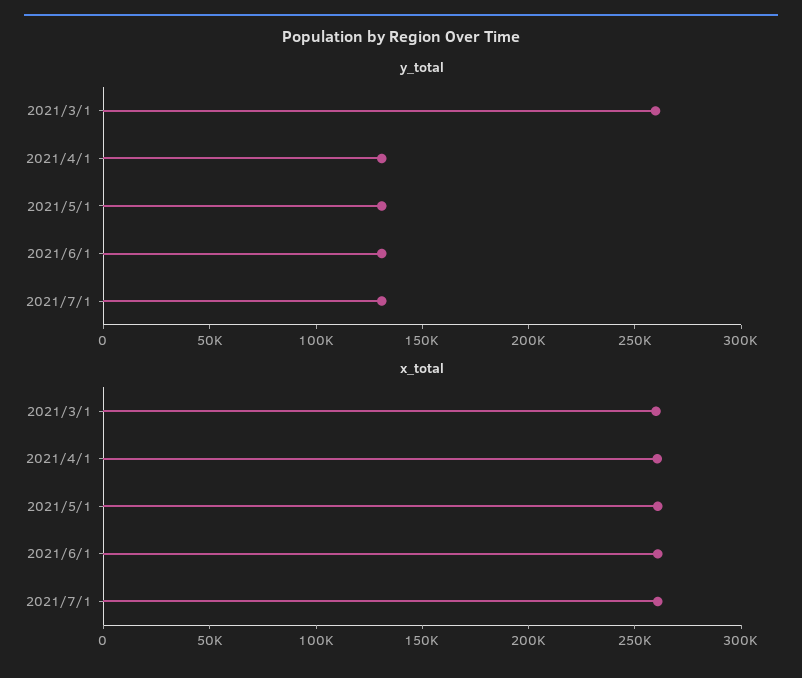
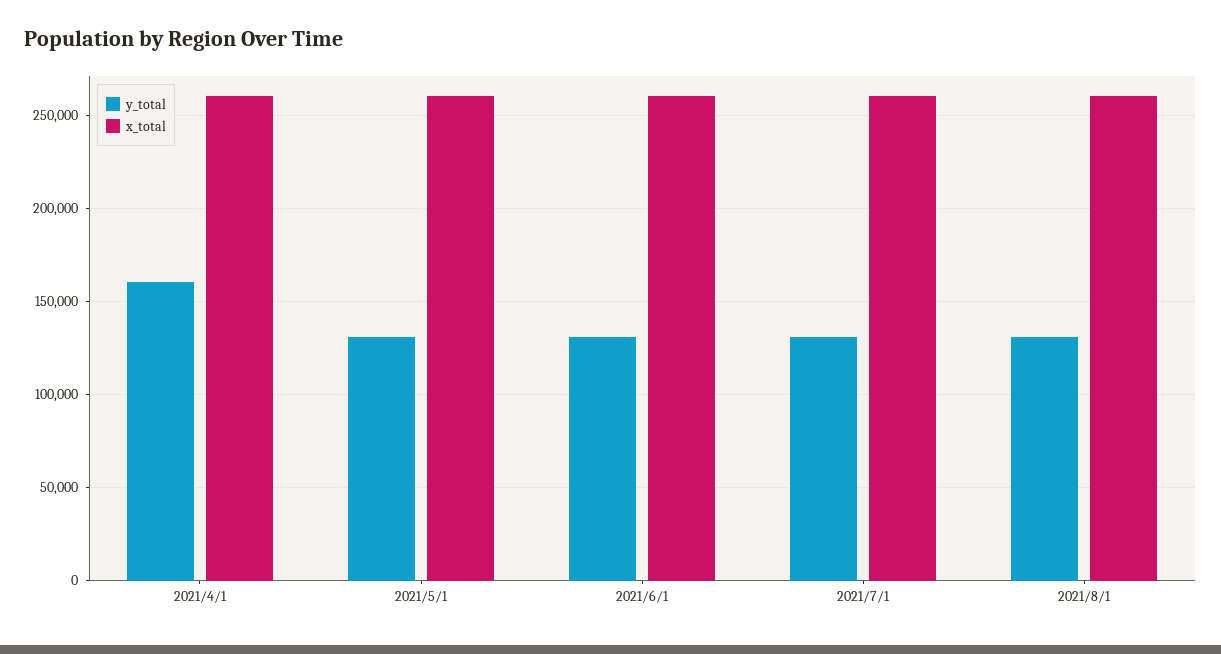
y_total, 2021/3/1: 260000 -> none
y_total, 2021/4/1: 130000 -> 160000
x_total, 2021/3/1: 260000 -> none
y_total, 2021/8/1: none -> 130000
x_total, 2021/8/1: none -> 260000

